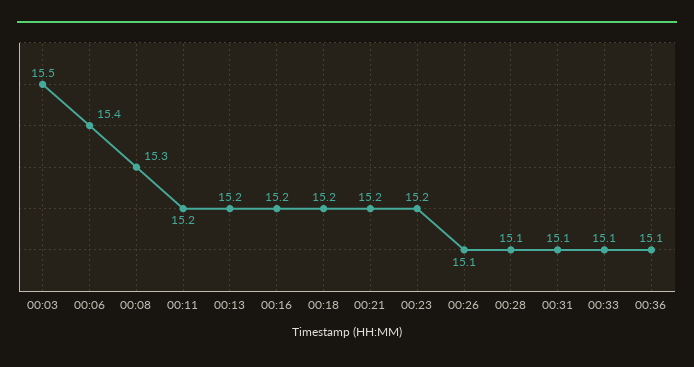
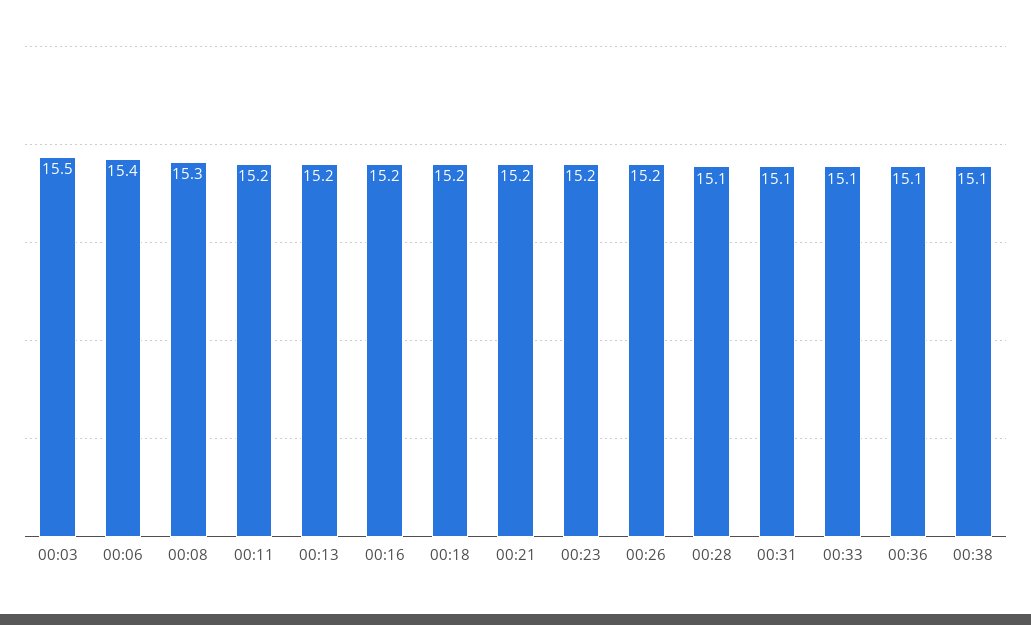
00:26: 15.1 -> 15.2
00:38: none -> 15.1

